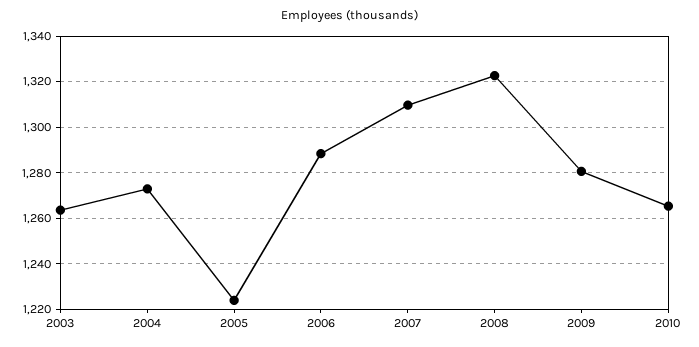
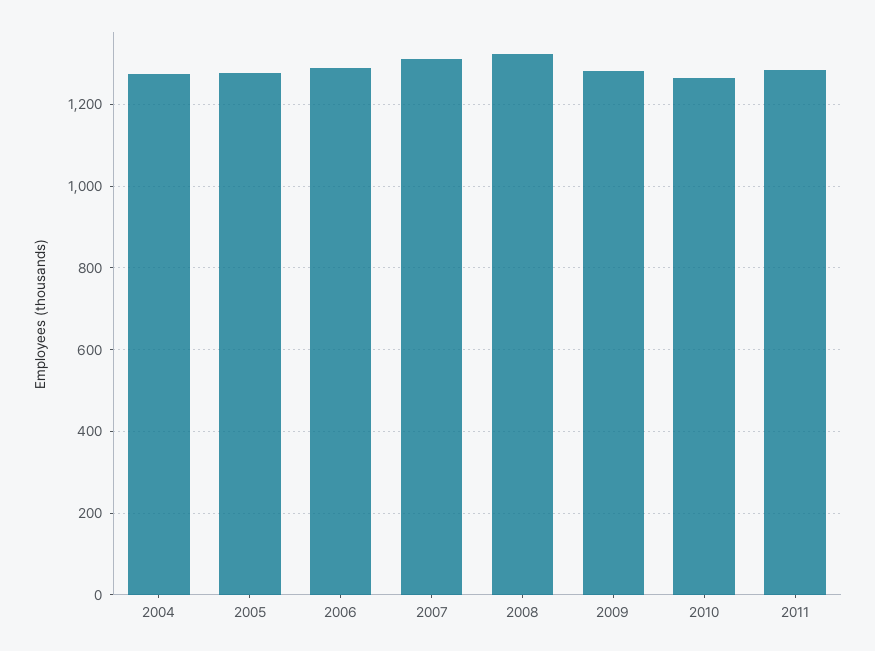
2003: 1265 -> none
2005: 1225 -> 1280
2011: none -> 1280

